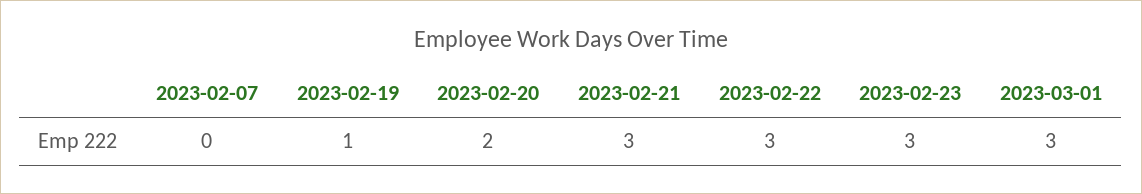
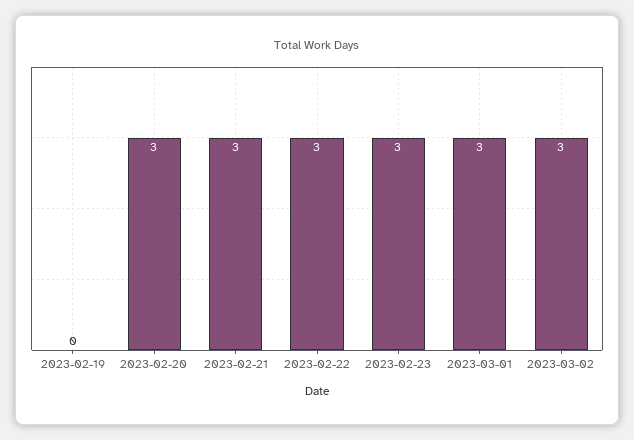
2023-02-07: 0 -> none
2023-02-19: 1 -> 0
2023-02-20: 2 -> 3
2023-03-02: none -> 3

